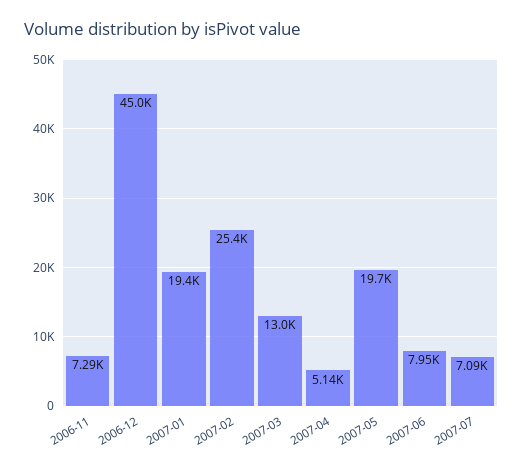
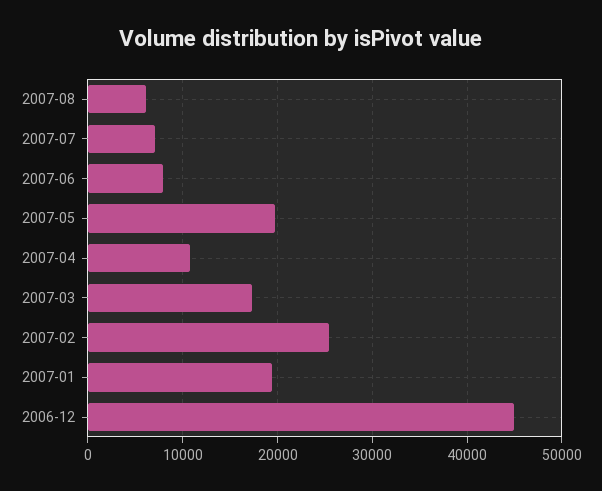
2006-11: 7290 -> none
2007-03: 13000 -> 17000
2007-04: 5140 -> 11000
2007-08: none -> 6000

